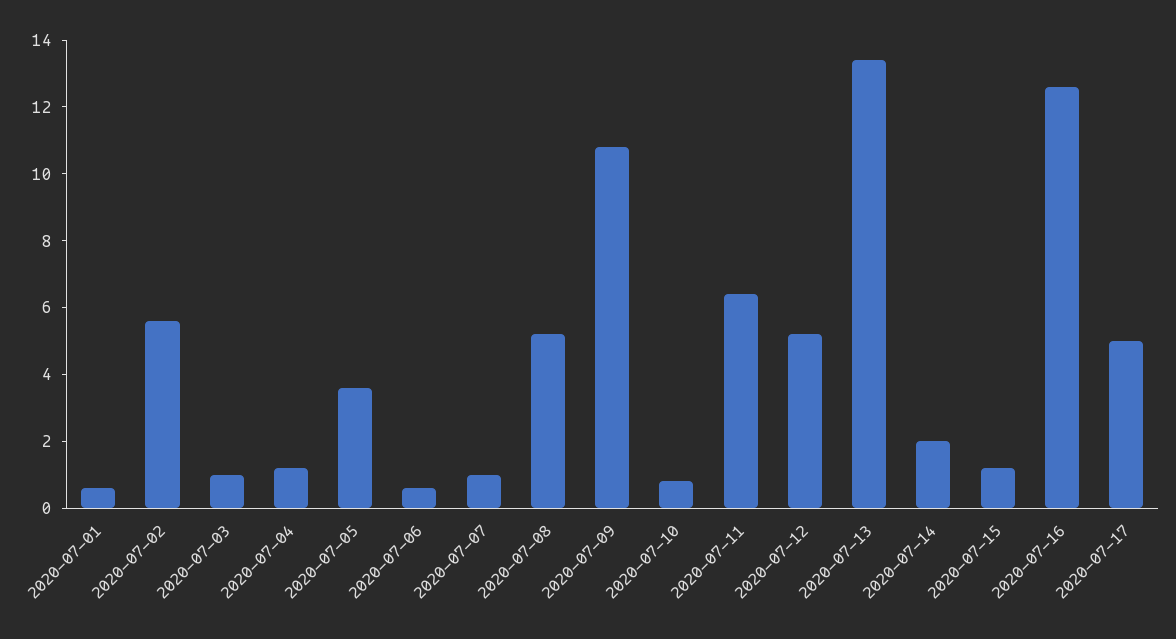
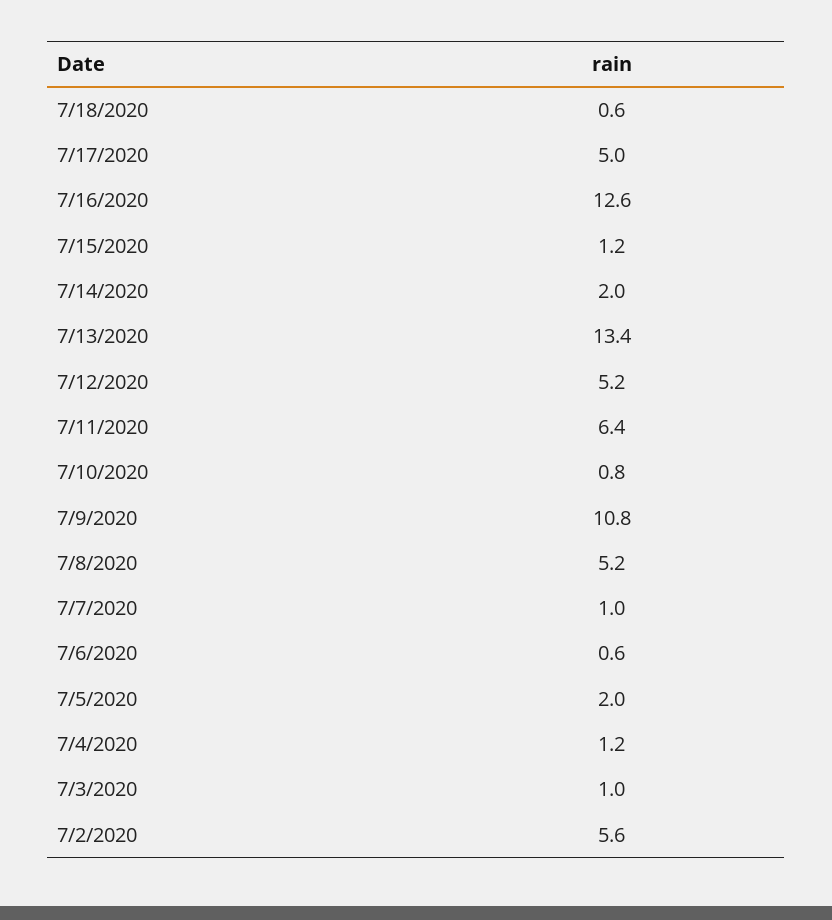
2020-07-01: 0.5 -> none
2020-07-05: 3.5 -> 2
7/18/2020: none -> 0.6

